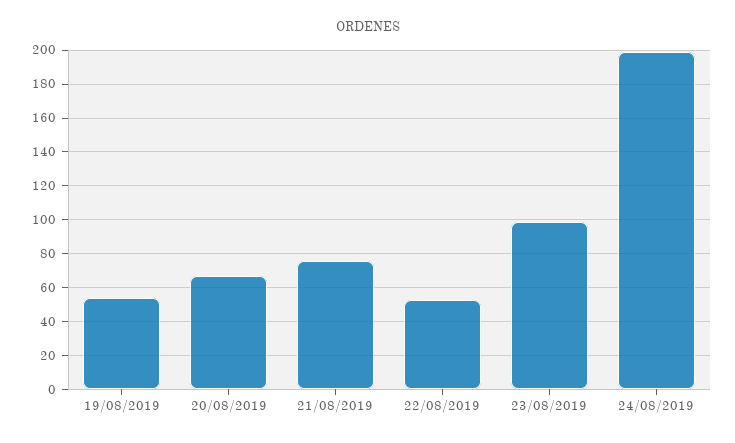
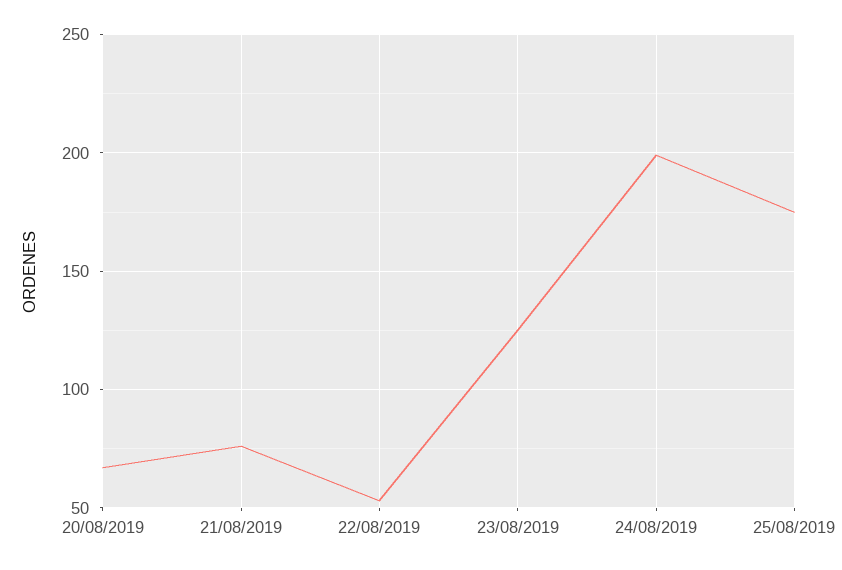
19/08/2019: 55 -> none
23/08/2019: 100 -> 125
25/08/2019: none -> 175

